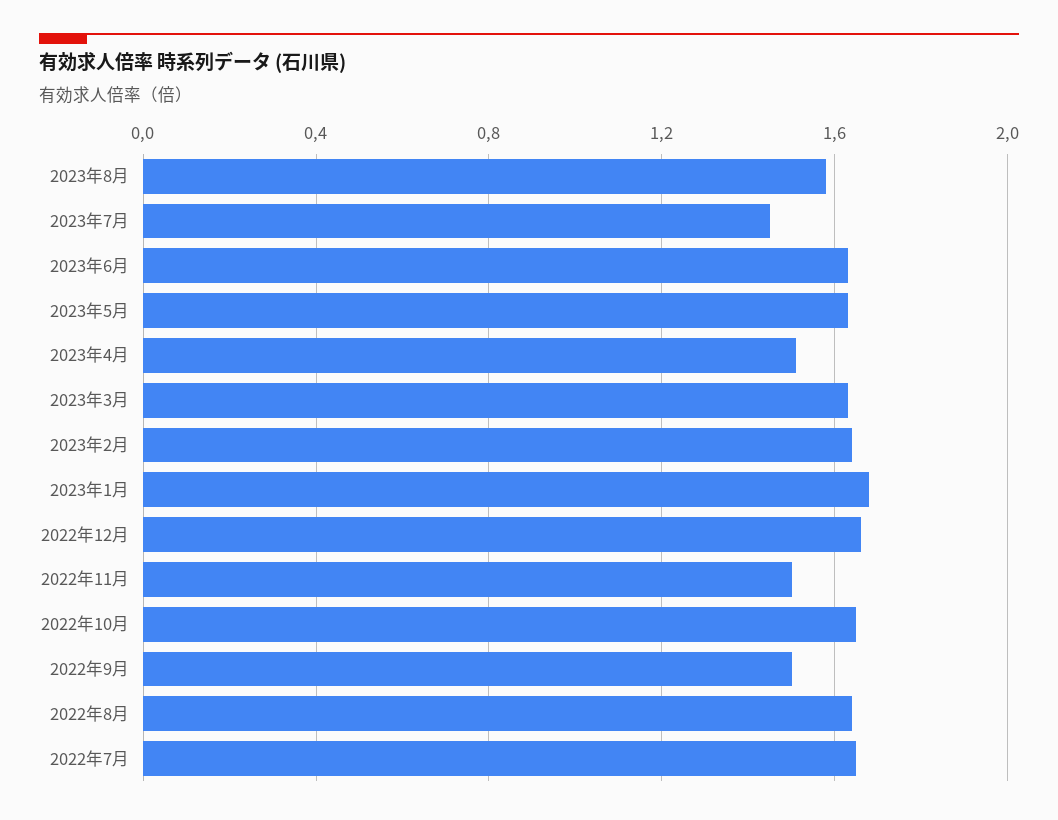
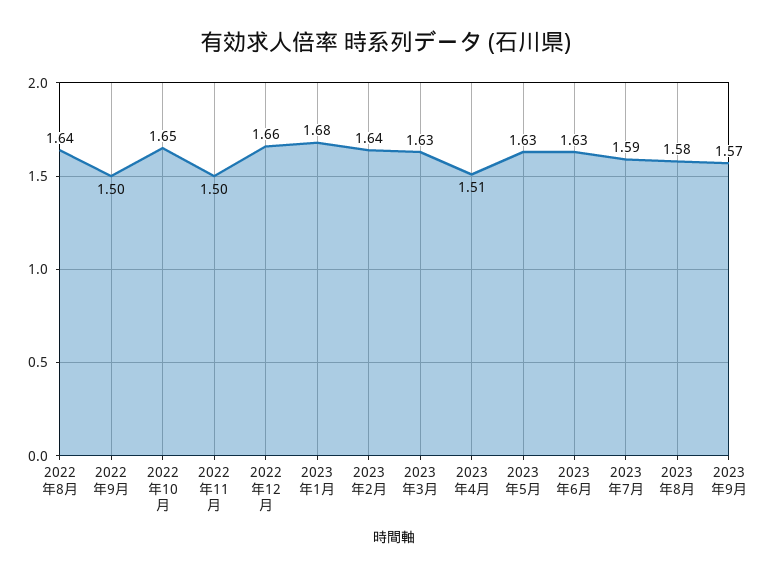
2023年7月: 1.45 -> 1.59
2022年7月: 1.65 -> none
2023年9月: none -> 1.57

